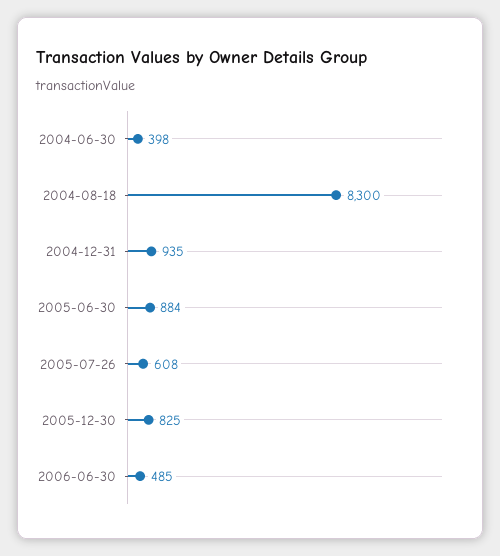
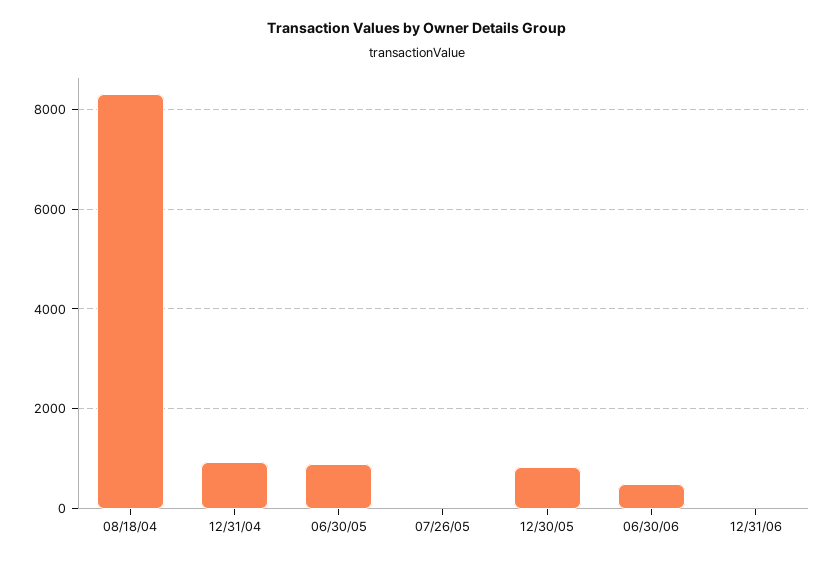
2004-06-30: 398 -> none
2005-07-26: 608 -> 0
12/31/06: none -> 0

